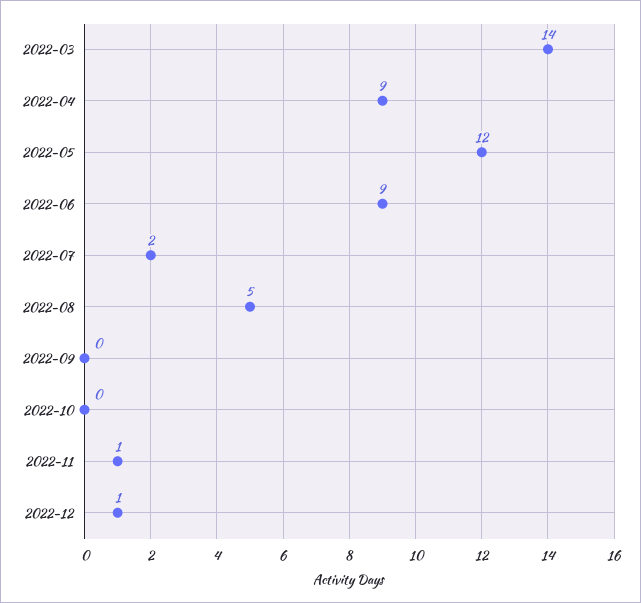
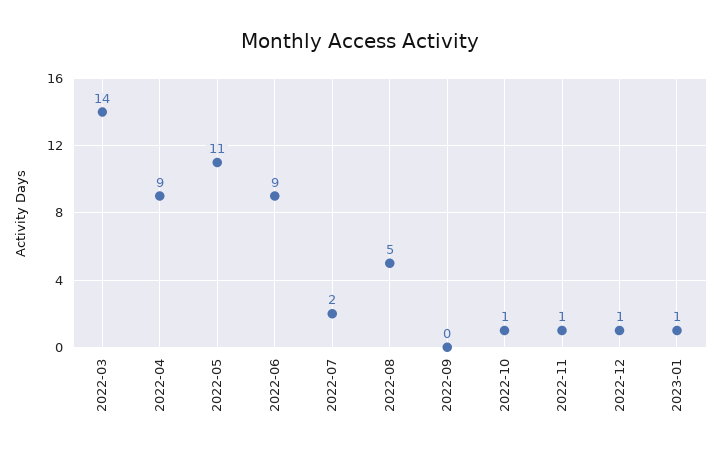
2022-05: 12 -> 11
2022-10: 0 -> 1
2023-01: none -> 1

